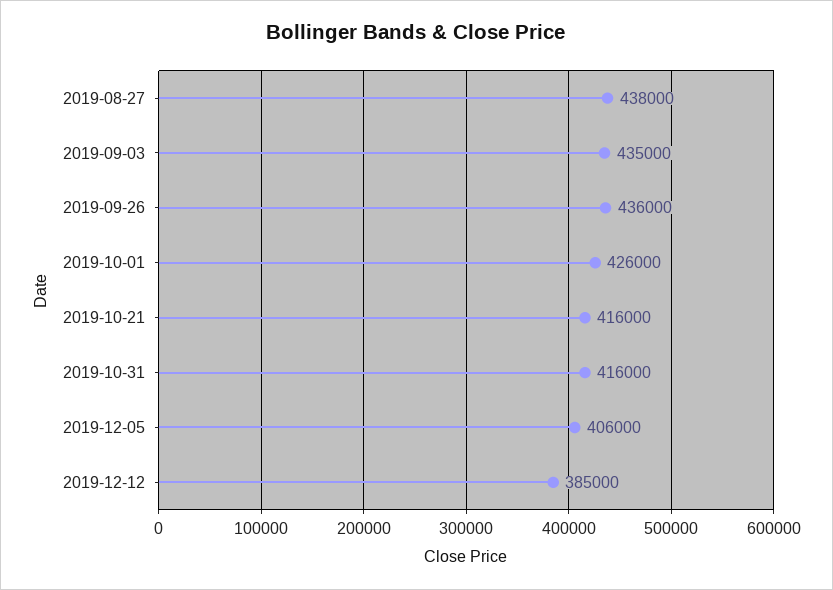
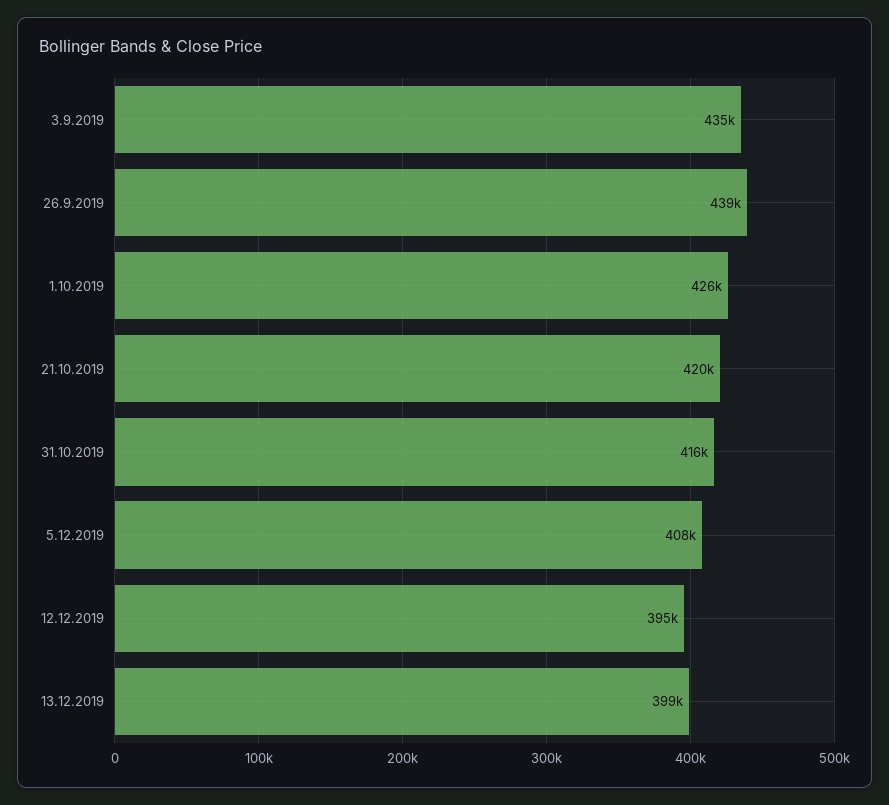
2019-08-27: 438000 -> none
2019-09-26: 436000 -> 439000
2019-10-21: 416000 -> 420000
2019-12-05: 406000 -> 408000
2019-12-12: 385000 -> 395000
13.12.2019: none -> 399000

